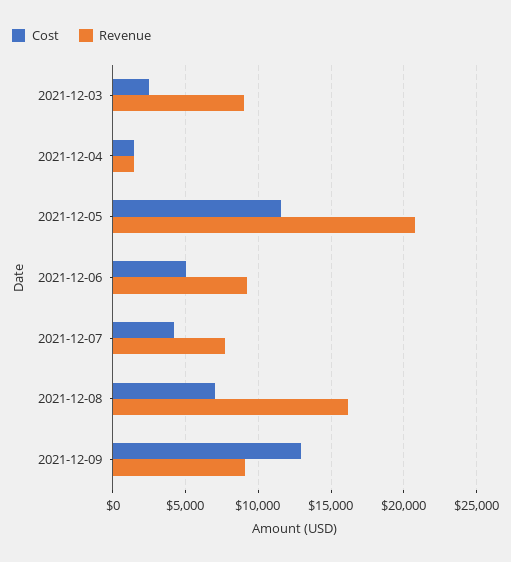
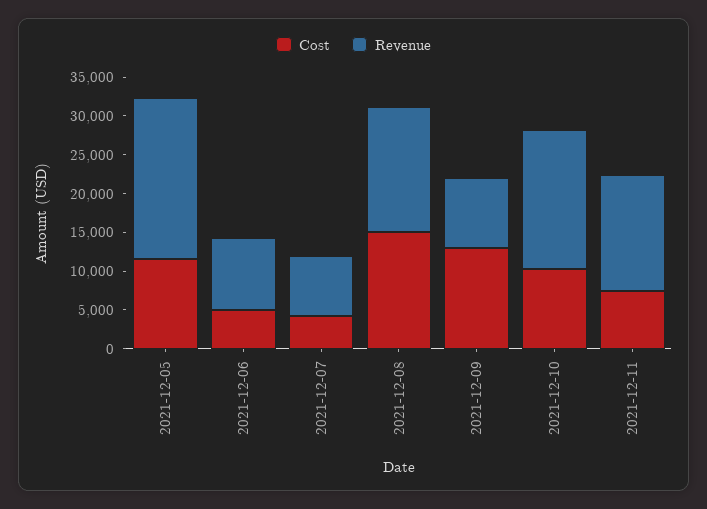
Cost, 2021-12-03: 2500 -> none
Revenue, 2021-12-03: 9000 -> none
Cost, 2021-12-04: 1500 -> none
Revenue, 2021-12-04: 1500 -> none
Cost, 2021-12-08: 7000 -> 15000
Cost, 2021-12-10: none -> 10000
Revenue, 2021-12-10: none -> 17500
Cost, 2021-12-11: none -> 7500
Revenue, 2021-12-11: none -> 15000

